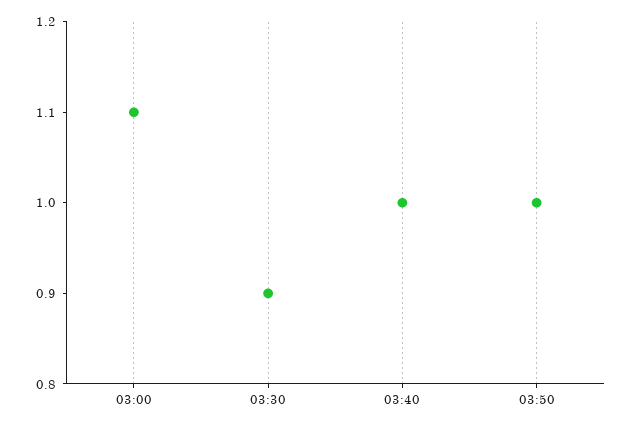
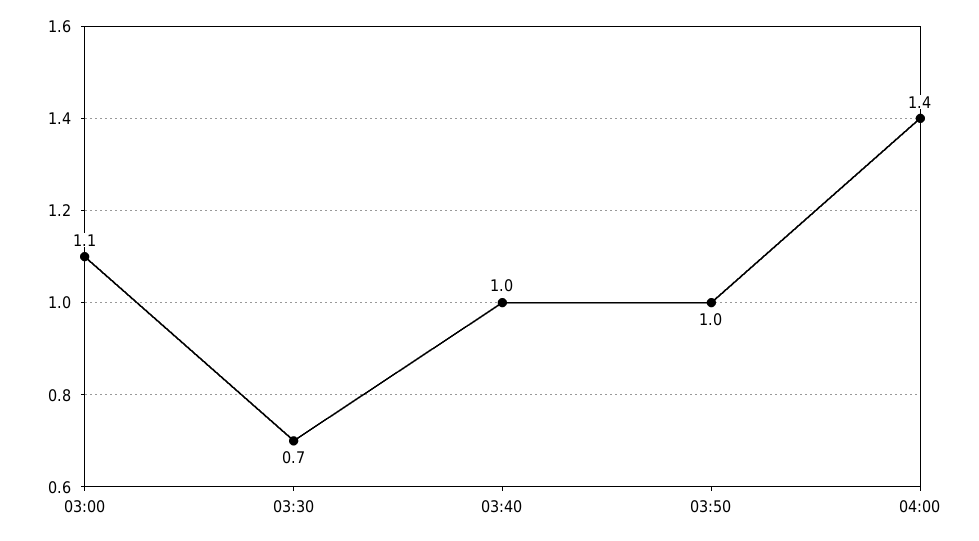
03:30: 0.9 -> 0.7
04:00: none -> 1.4

